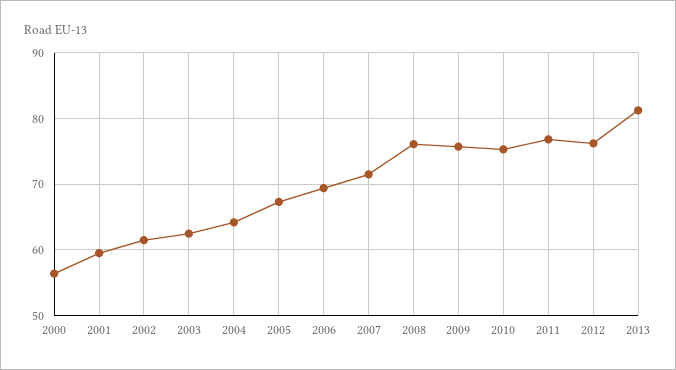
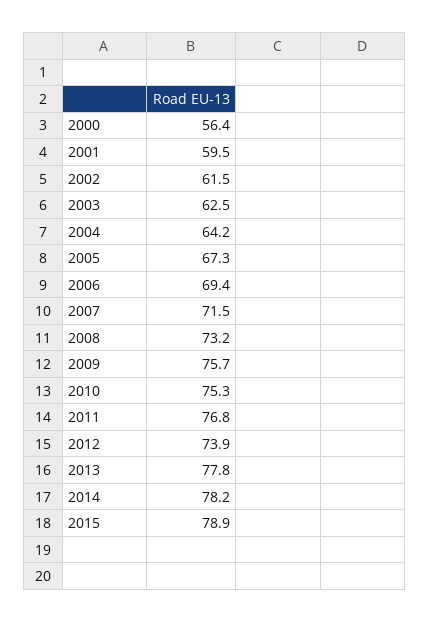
2008: 76 -> 73.2
2012: 76 -> 73.9
2013: 81 -> 77.8
2014: none -> 78.2
2015: none -> 78.9

